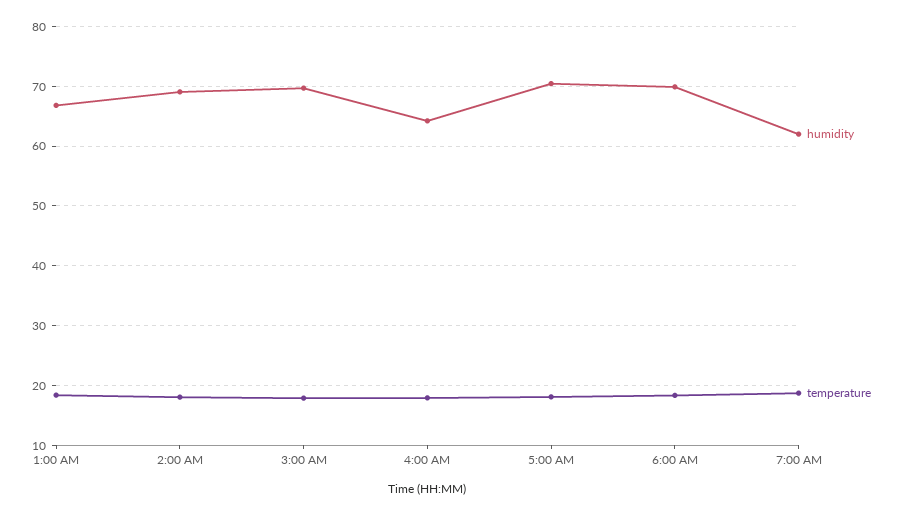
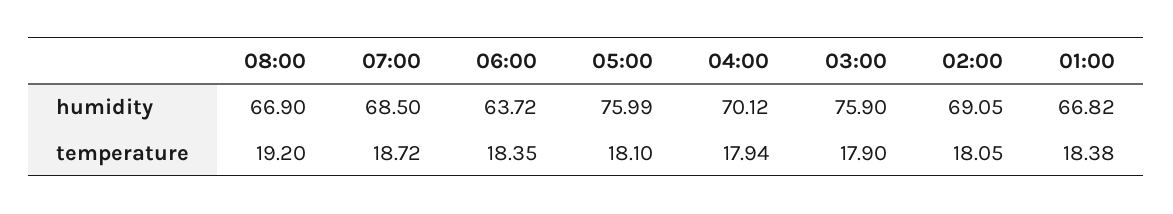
humidity, 3:00 AM: 70 -> 75.9
humidity, 4:00 AM: 64 -> 70.12
humidity, 5:00 AM: 70 -> 75.99
humidity, 6:00 AM: 70 -> 63.72
humidity, 7:00 AM: 62 -> 68.5
humidity, 08:00: none -> 66.9
temperature, 08:00: none -> 19.2

